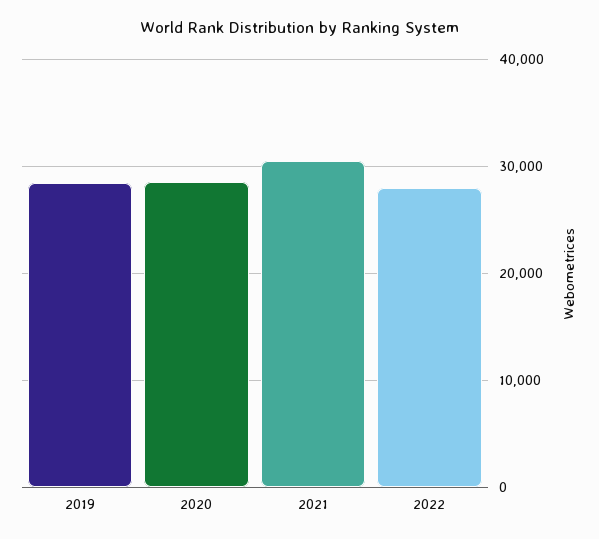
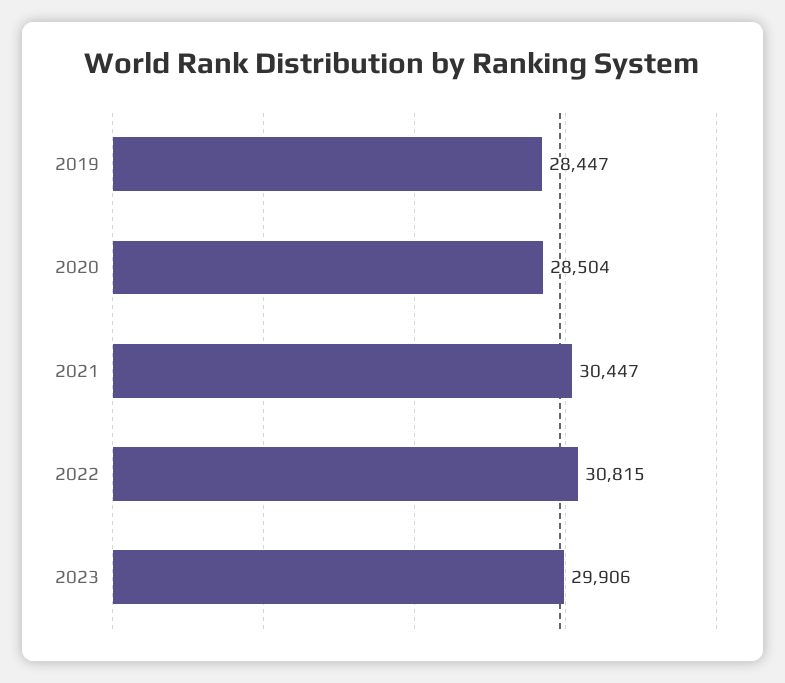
2022: 28000 -> 30815
2023: none -> 29906

